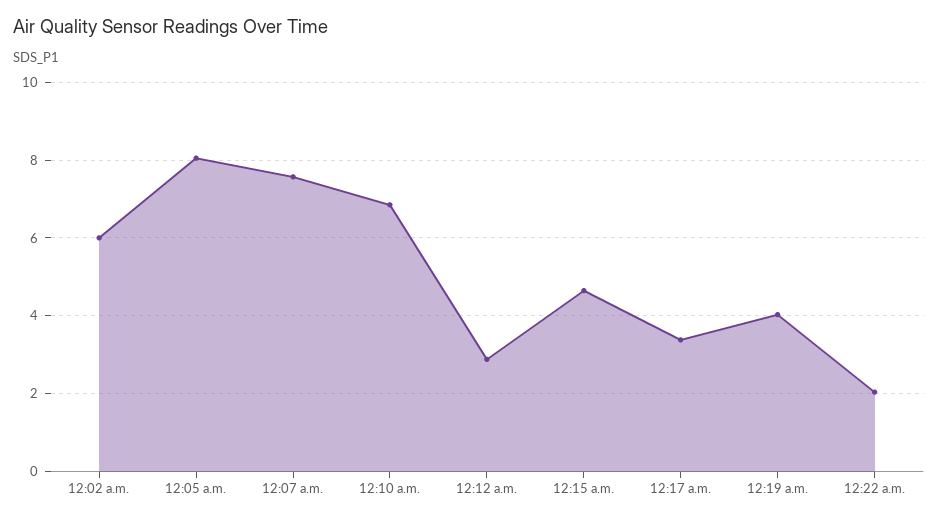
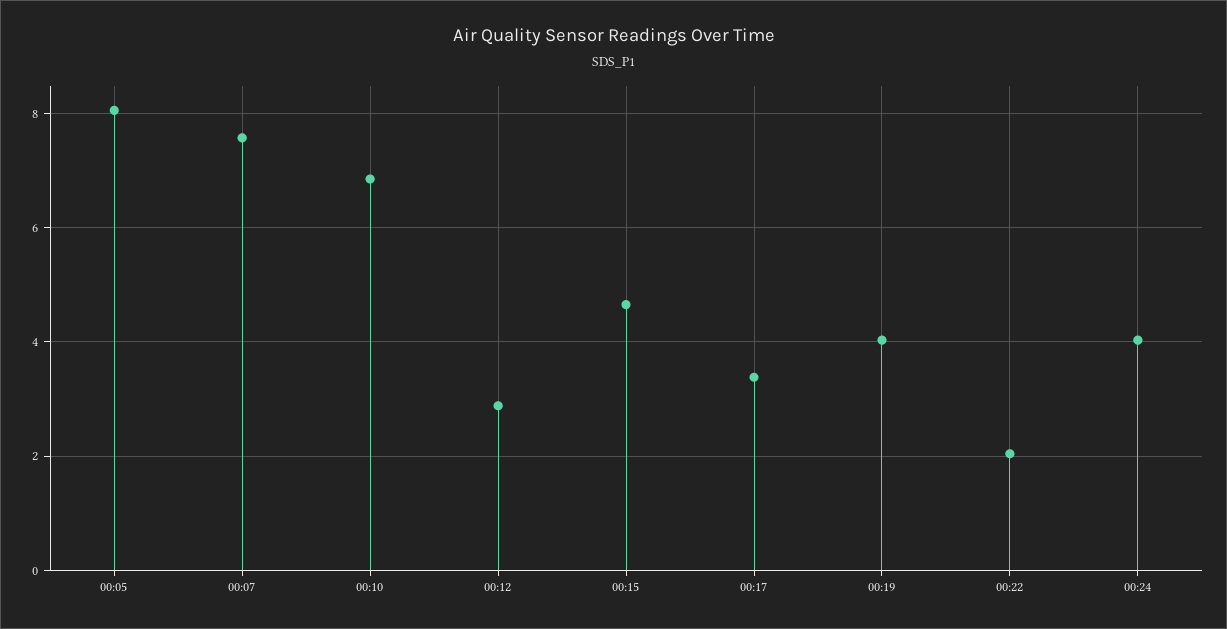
12:02 a.m.: 6 -> none
00:24: none -> 4

